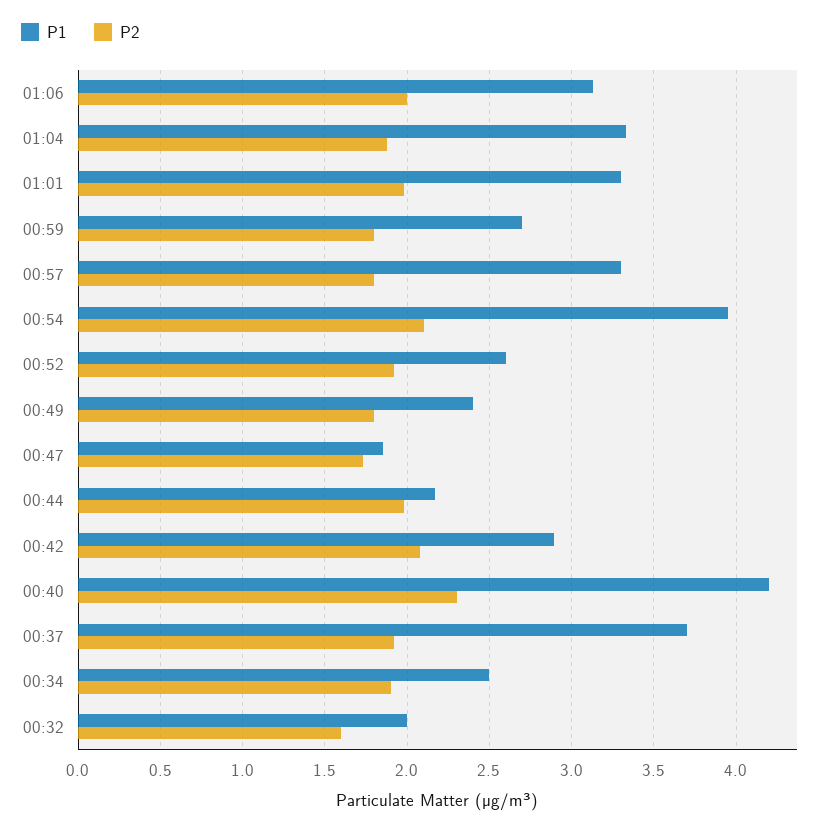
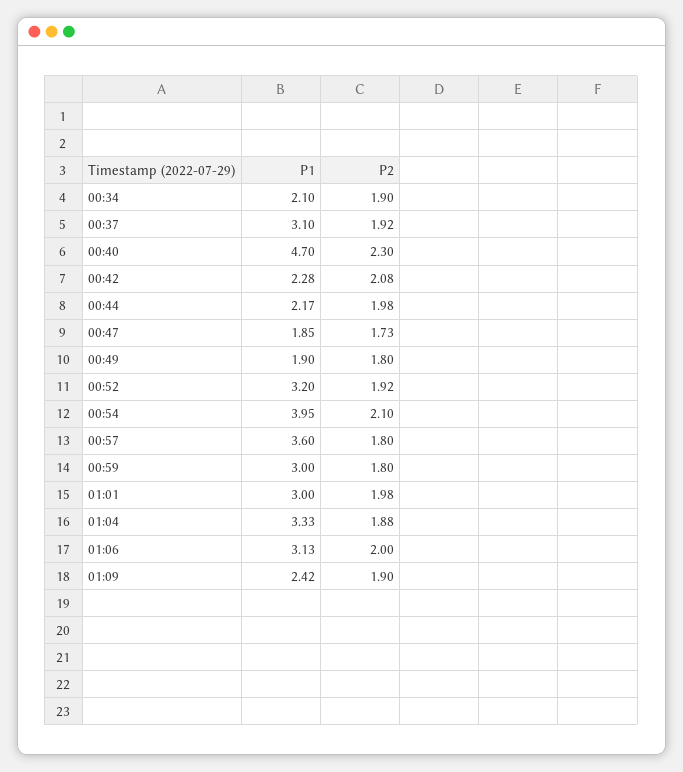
P1, 01:01: 3.3 -> 3
P1, 00:59: 2.7 -> 3
P1, 00:57: 3.3 -> 3.6
P1, 00:52: 2.6 -> 3.2
P1, 00:49: 2.4 -> 1.9
P1, 00:42: 2.9 -> 2.28
P1, 00:40: 4.2 -> 4.7
P1, 00:37: 3.7 -> 3.1
P1, 00:34: 2.5 -> 2.1
P1, 00:32: 2 -> none
P2, 00:32: 1.6 -> none
P1, 01:09: none -> 2.42
P2, 01:09: none -> 1.9

